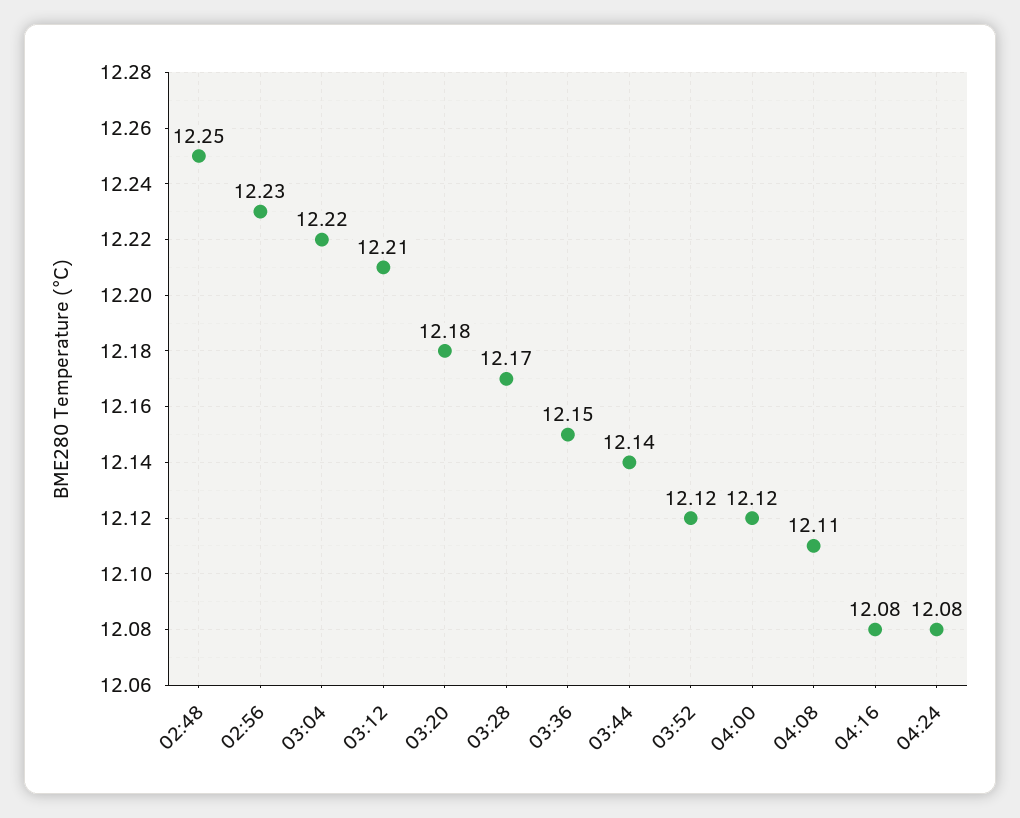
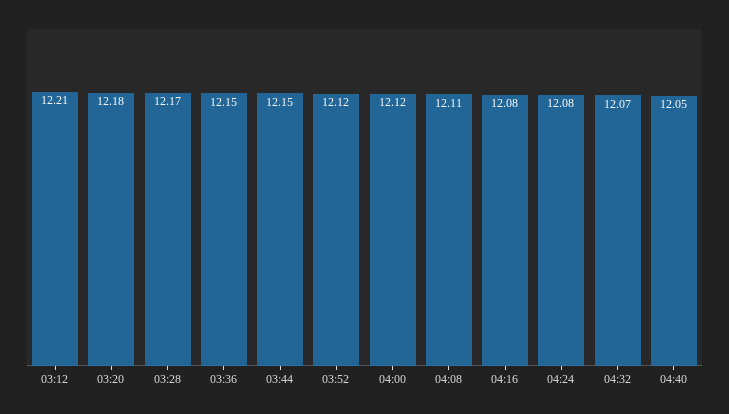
02:48: 12.25 -> none
02:56: 12.23 -> none
03:04: 12.22 -> none
03:44: 12.14 -> 12.15
04:32: none -> 12.07
04:40: none -> 12.05

